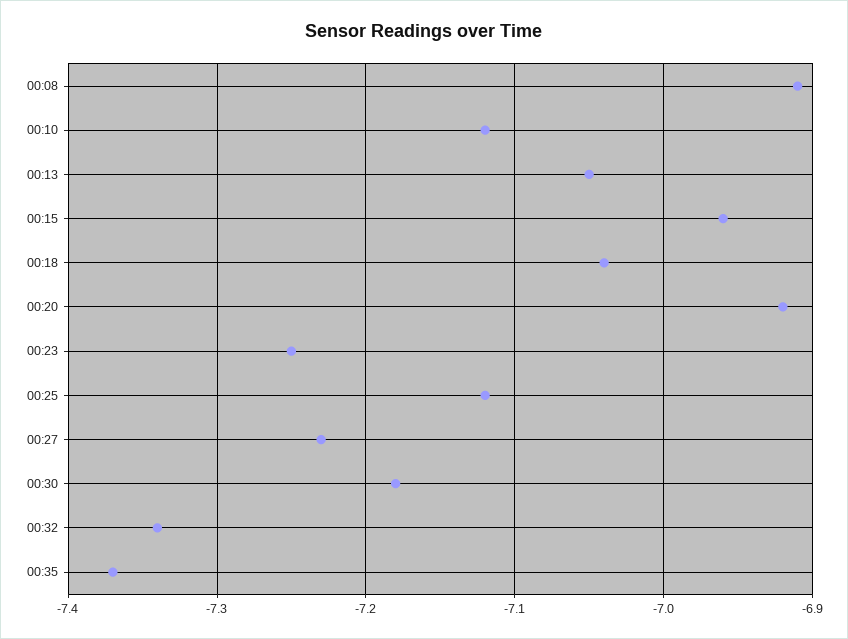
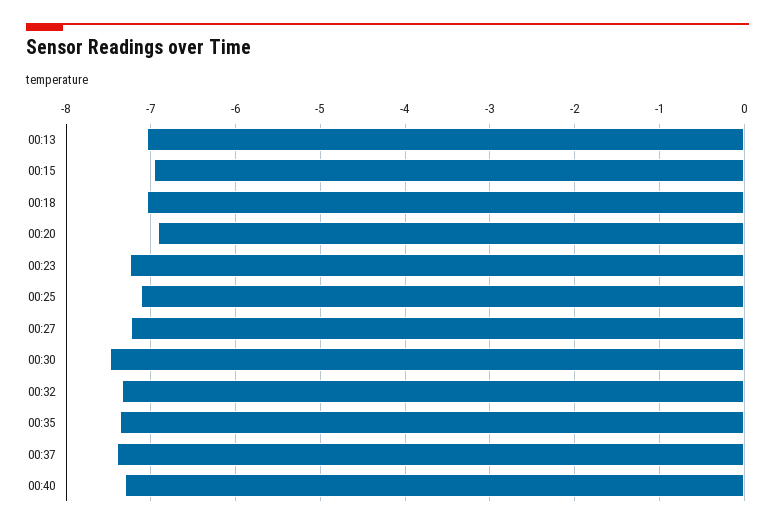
00:08: -6.91 -> none
00:10: -7.12 -> none
00:30: -7.18 -> -7.5
00:37: none -> -7.4
00:40: none -> -7.3

